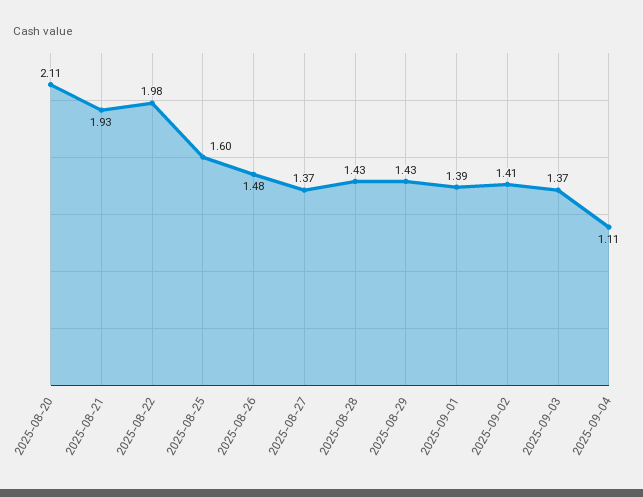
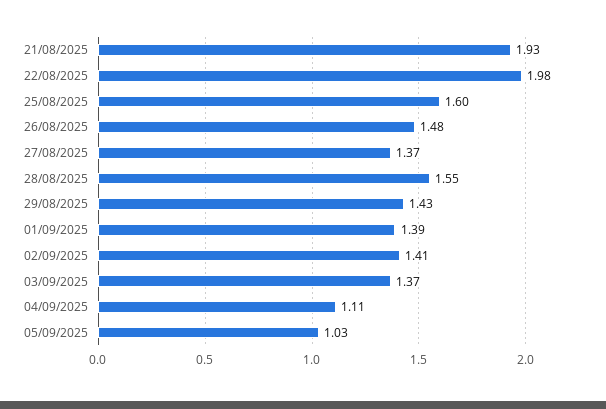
2025-08-20: 2.11 -> none
2025-08-28: 1.43 -> 1.55
05/09/2025: none -> 1.03

